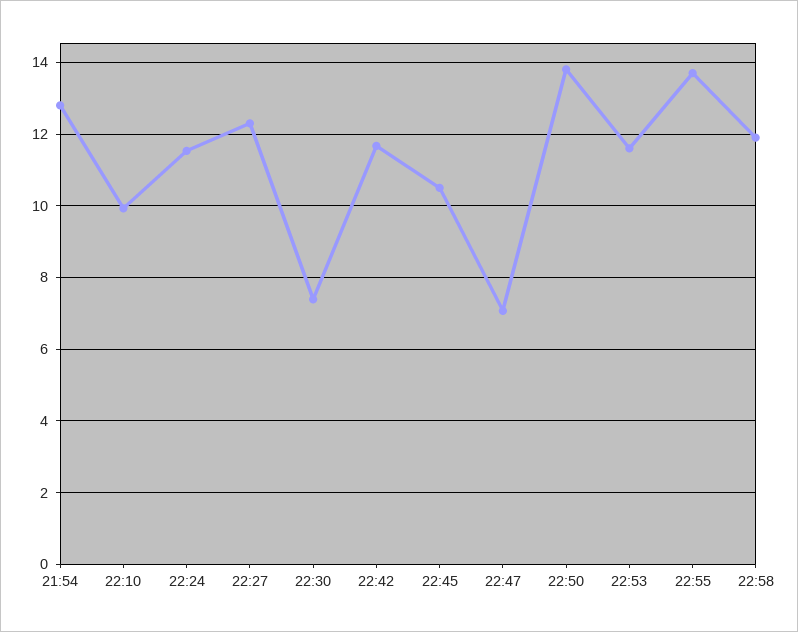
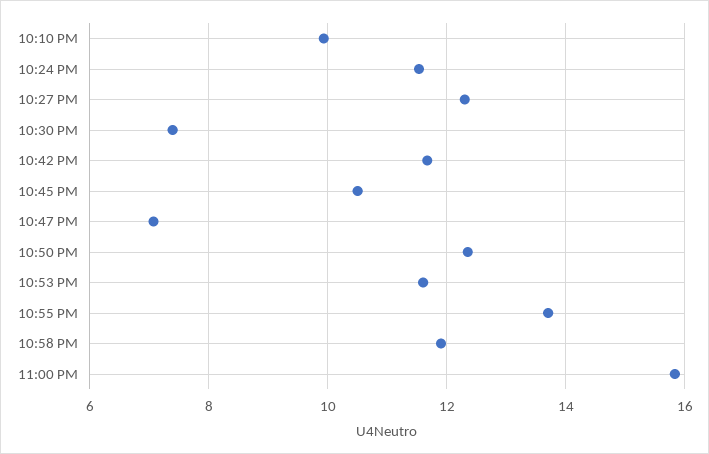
21:54: 12.8 -> none
22:50: 13.8 -> 12.4
11:00 PM: none -> 15.8

